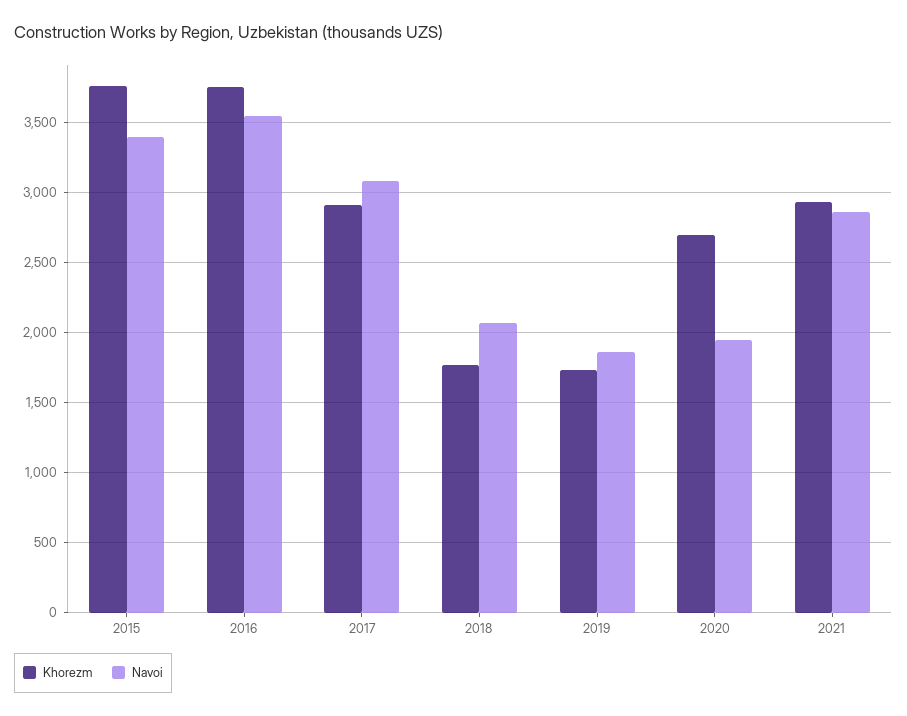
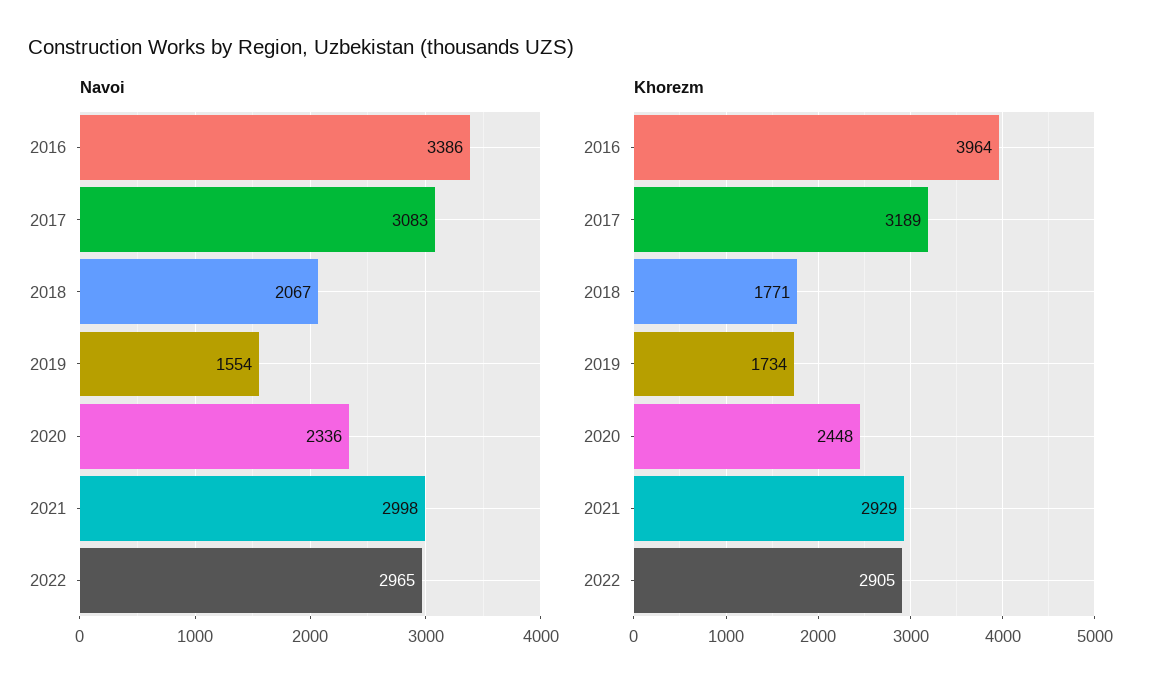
Khorezm, 2015: 3750 -> none
Navoi, 2015: 3400 -> none
Khorezm, 2016: 3750 -> 3964
Navoi, 2016: 3550 -> 3386
Khorezm, 2017: 2900 -> 3189
Navoi, 2019: 1850 -> 1554
Khorezm, 2020: 2700 -> 2448
Navoi, 2020: 1950 -> 2336
Navoi, 2021: 2850 -> 2998
Navoi, 2022: none -> 2965
Khorezm, 2022: none -> 2905

